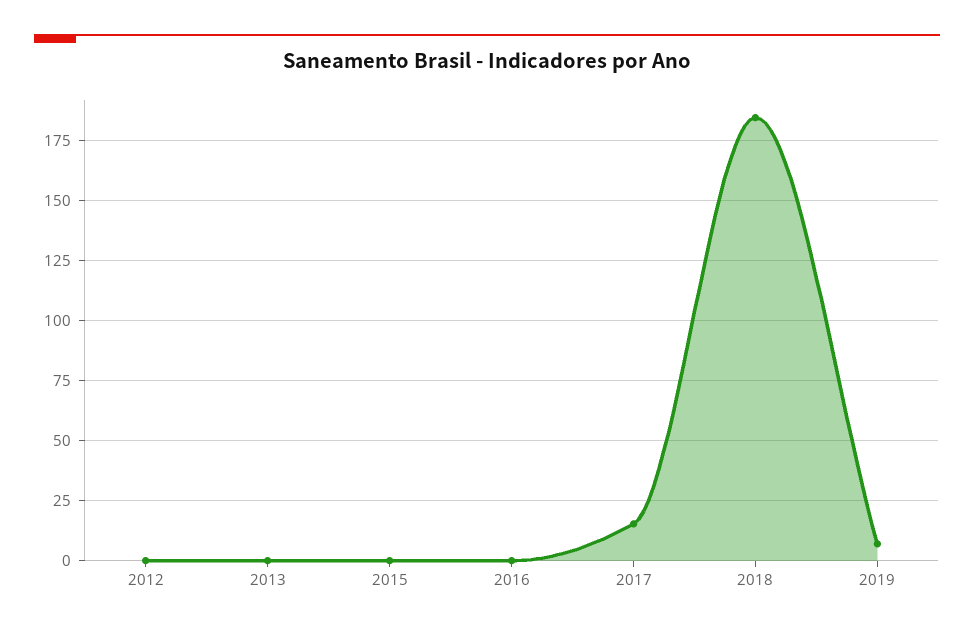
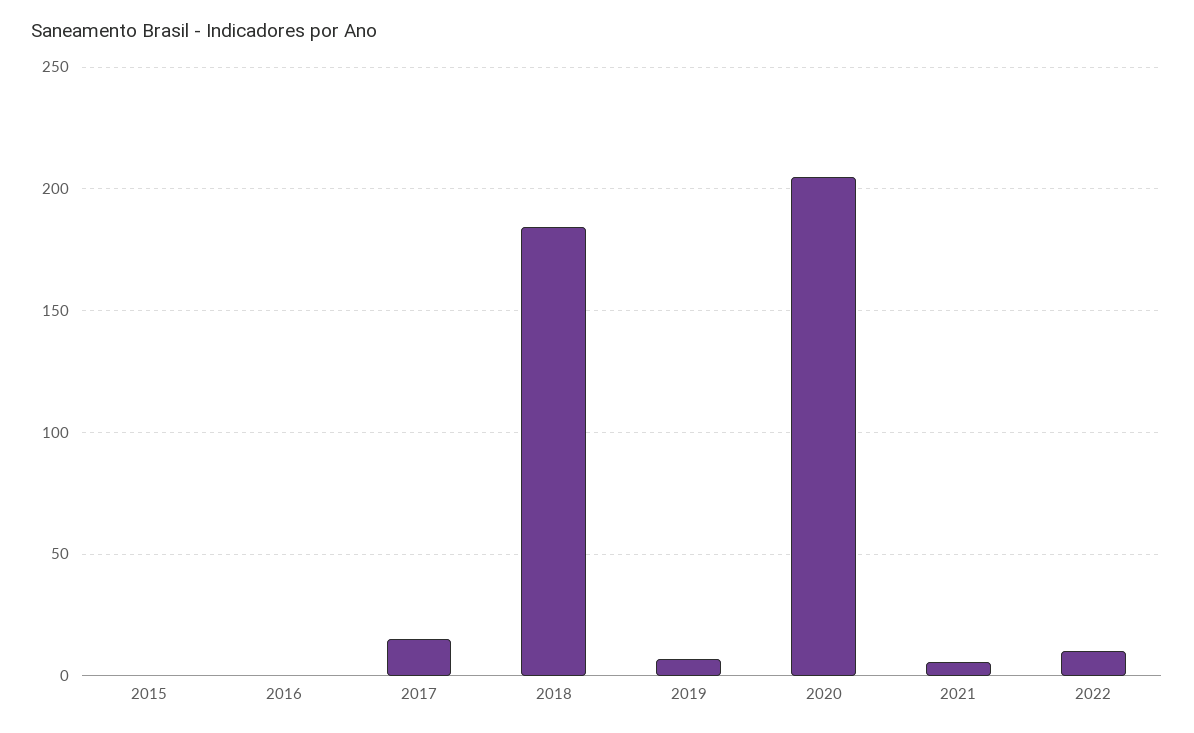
2012: 0 -> none
2013: 0 -> none
2020: none -> 205
2021: none -> 5
2022: none -> 10

